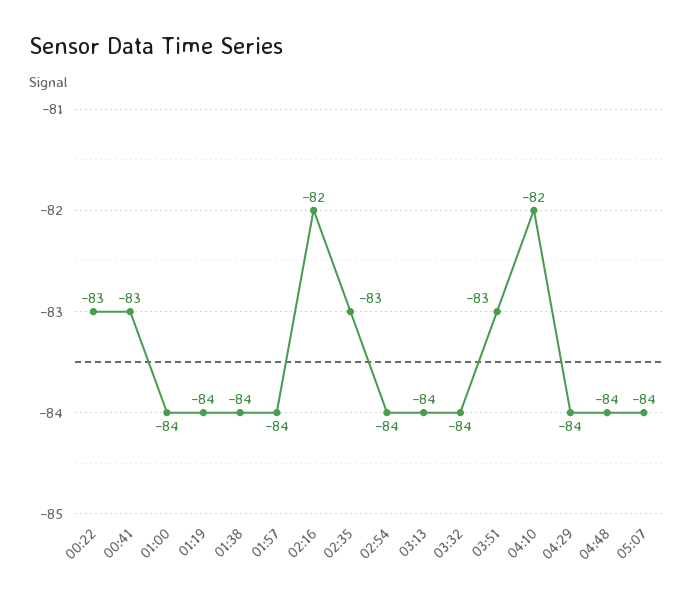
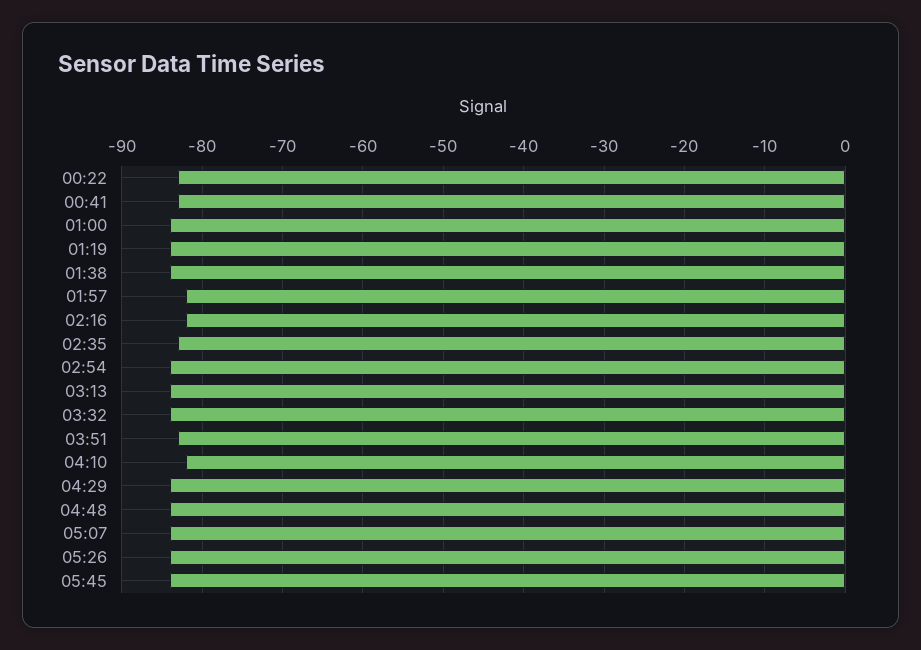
01:57: -84 -> -82
05:26: none -> -84
05:45: none -> -84

